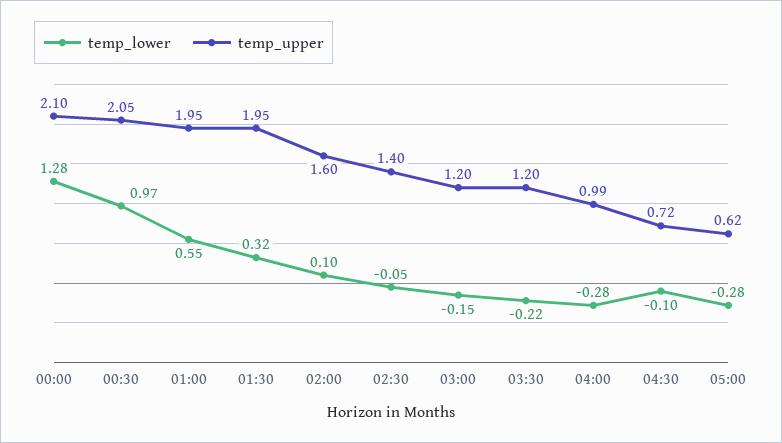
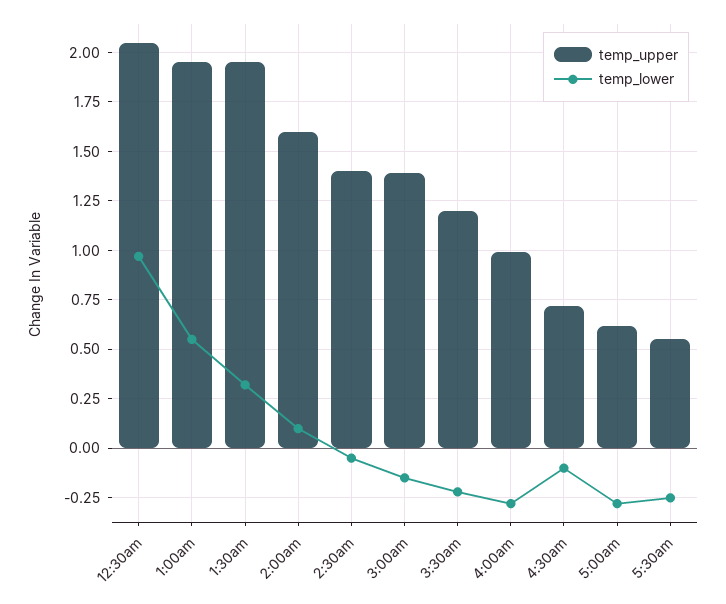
temp_lower, 00:00: 1.28 -> none
temp_upper, 00:00: 2.1 -> none
temp_upper, 03:00: 1.2 -> 1.4
temp_upper, 5:30am: none -> 0.55
temp_lower, 5:30am: none -> -0.25

